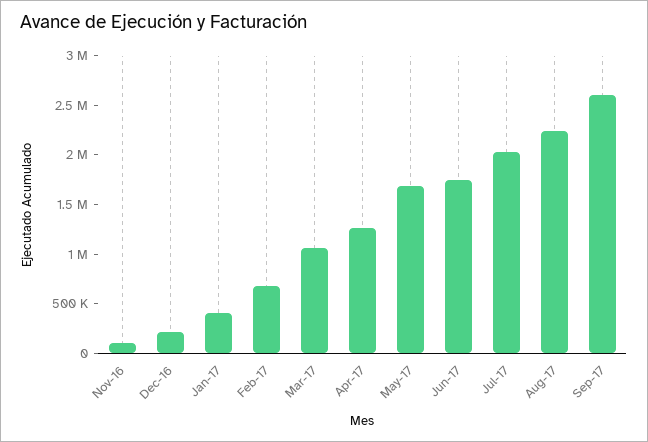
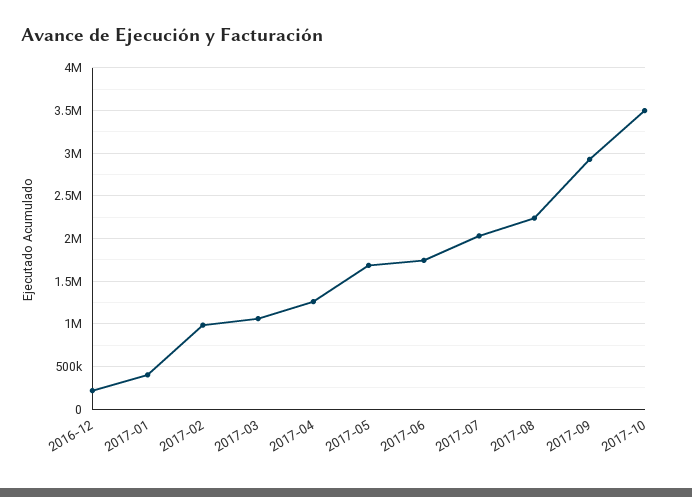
Nov-16: 100000 -> none
Feb-17: 700000 -> 1000000
Sep-17: 2600000 -> 2900000
2017-10: none -> 3500000

